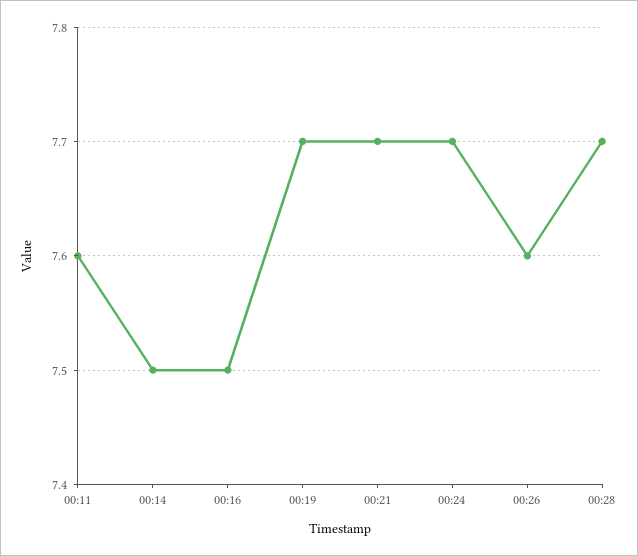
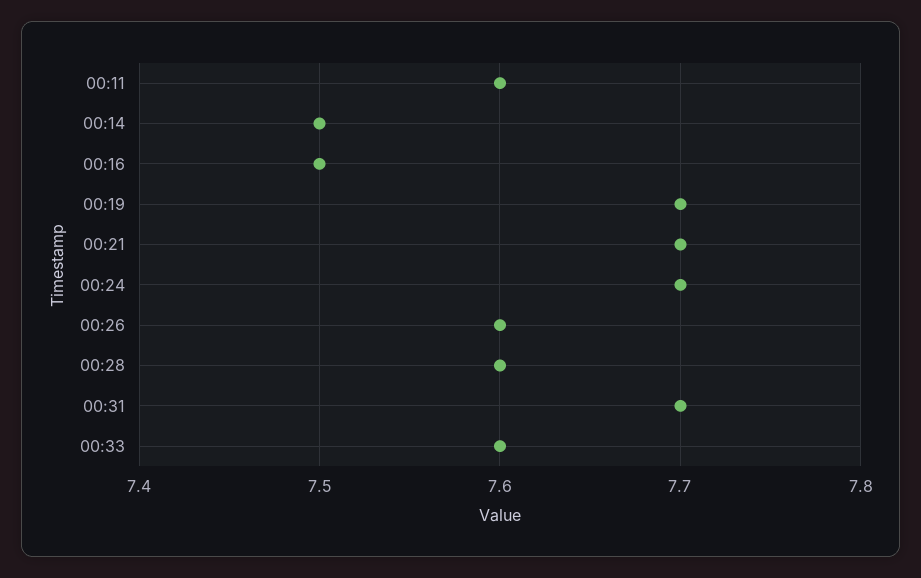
00:28: 7.7 -> 7.6
00:31: none -> 7.7
00:33: none -> 7.6

